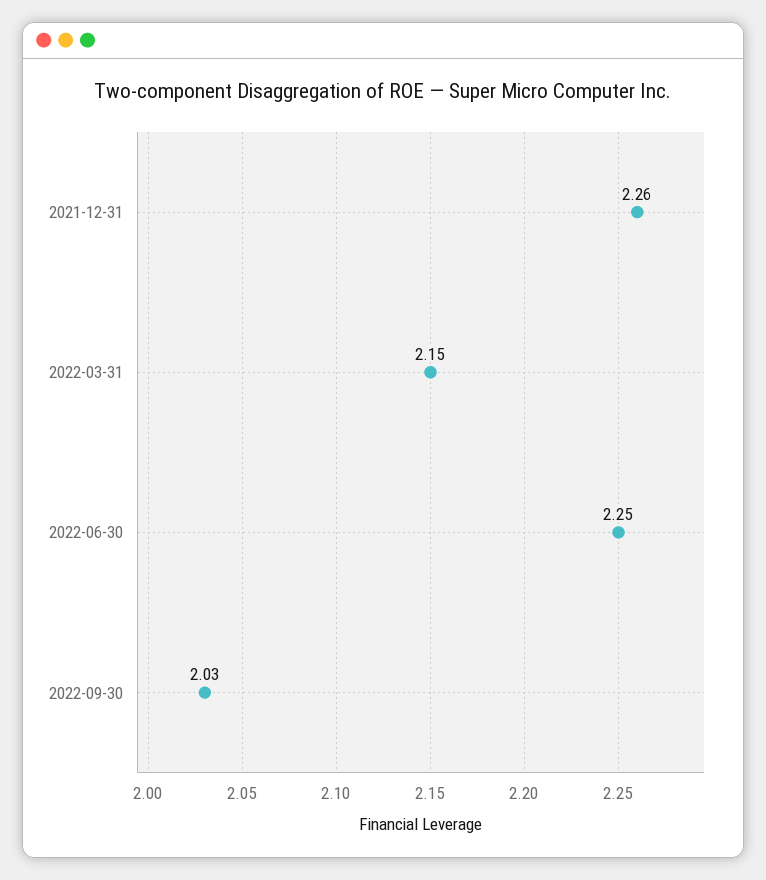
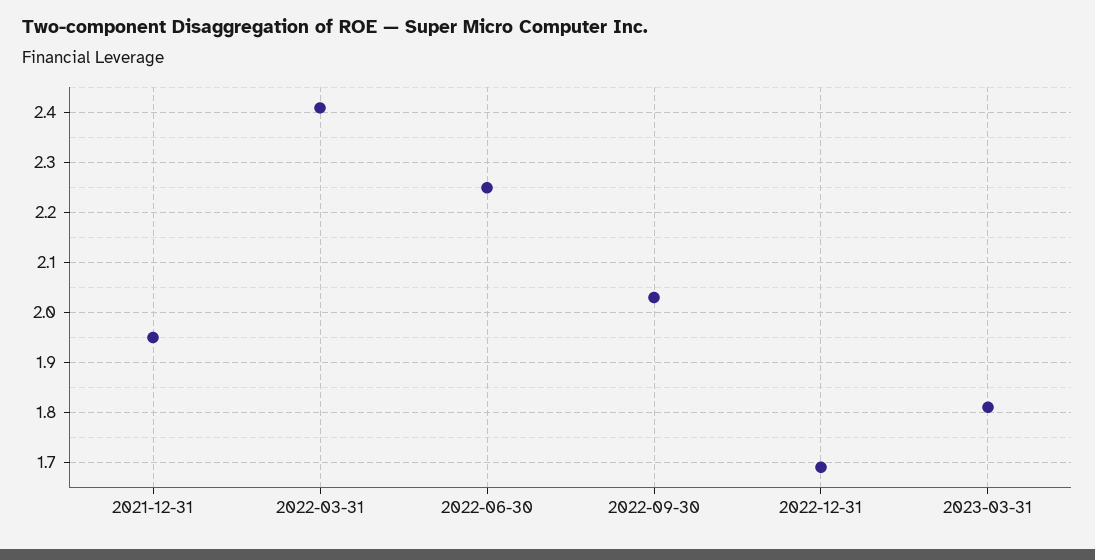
2021-12-31: 2.26 -> 1.95
2022-03-31: 2.15 -> 2.4
2022-12-31: none -> 1.7
2023-03-31: none -> 1.8

